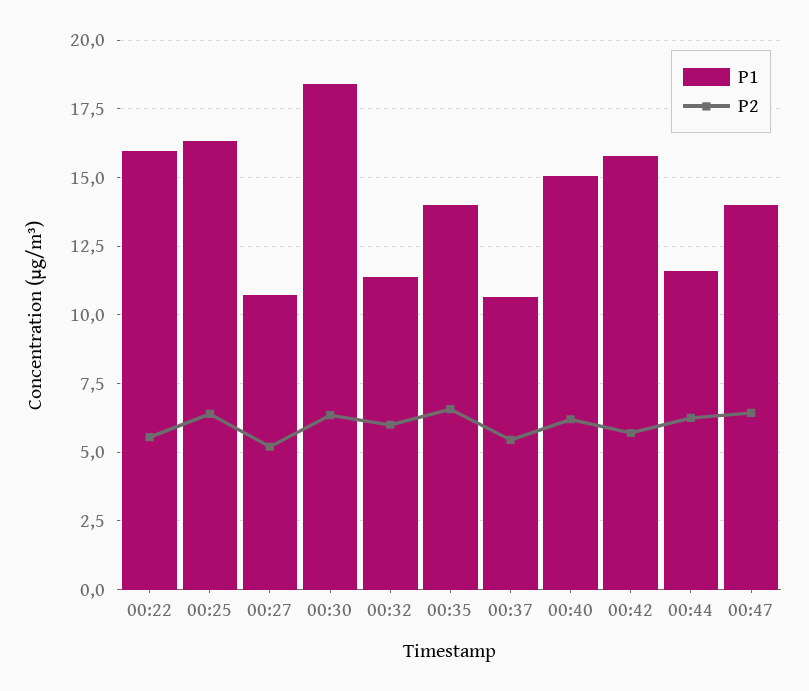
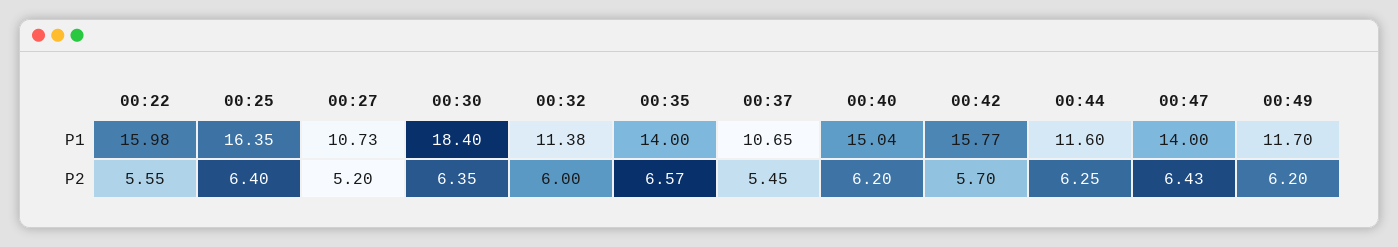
P1, 00:49: none -> 11.7
P2, 00:49: none -> 6.2

